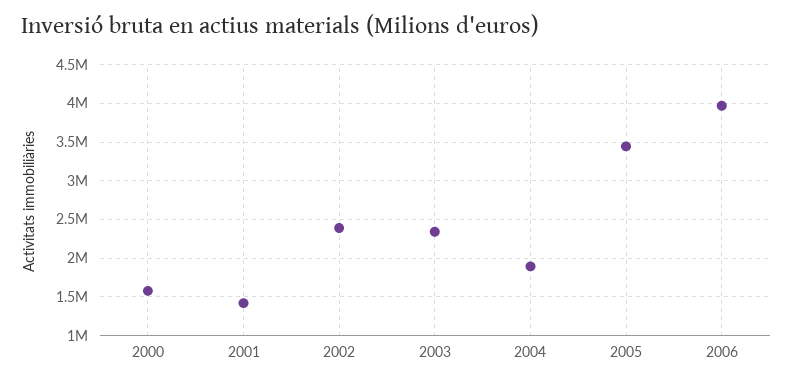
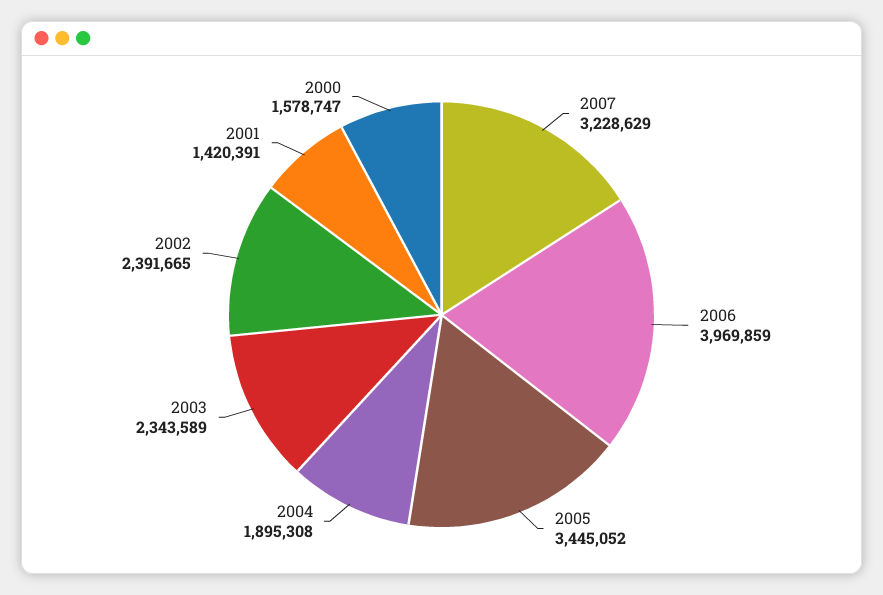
2007: none -> 3228629

